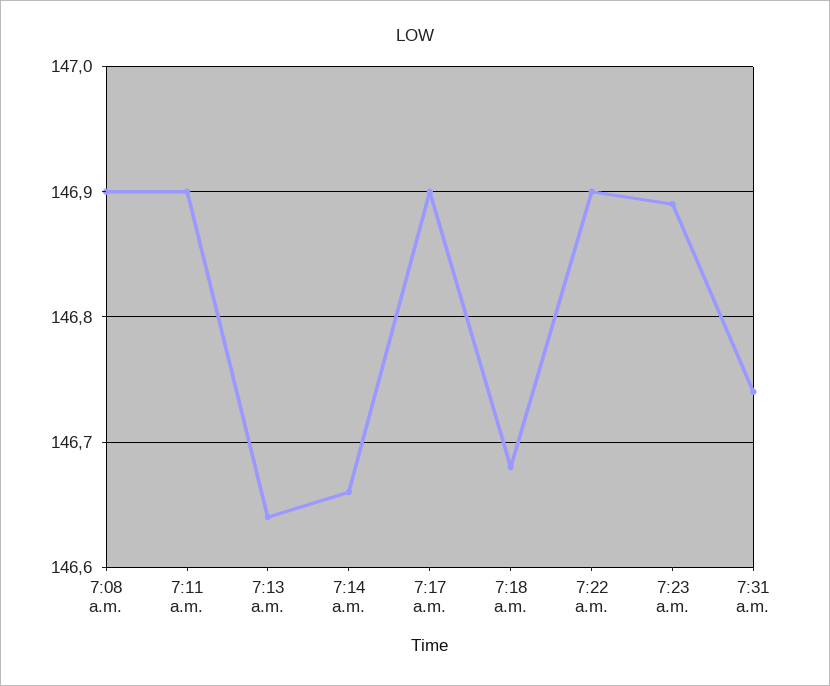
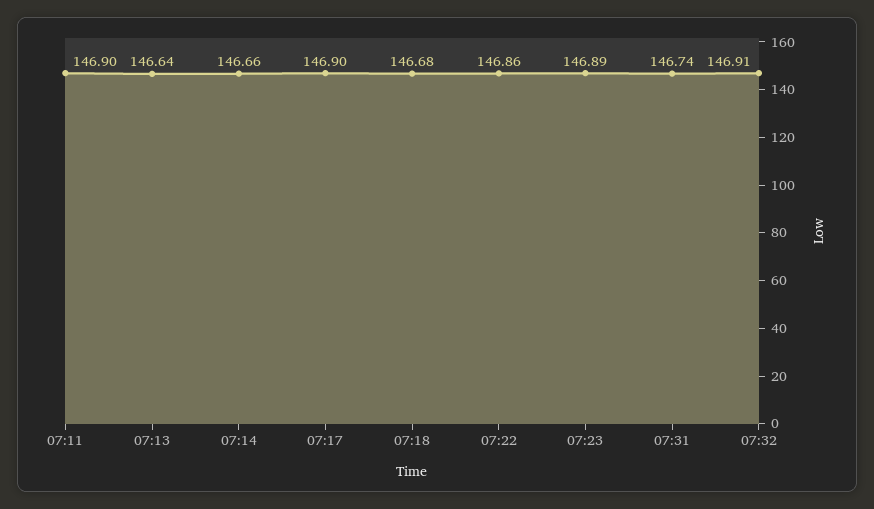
7:08 a.m.: 146.9 -> none
7:22 a.m.: 146.9 -> 146.86
07:32: none -> 146.91

